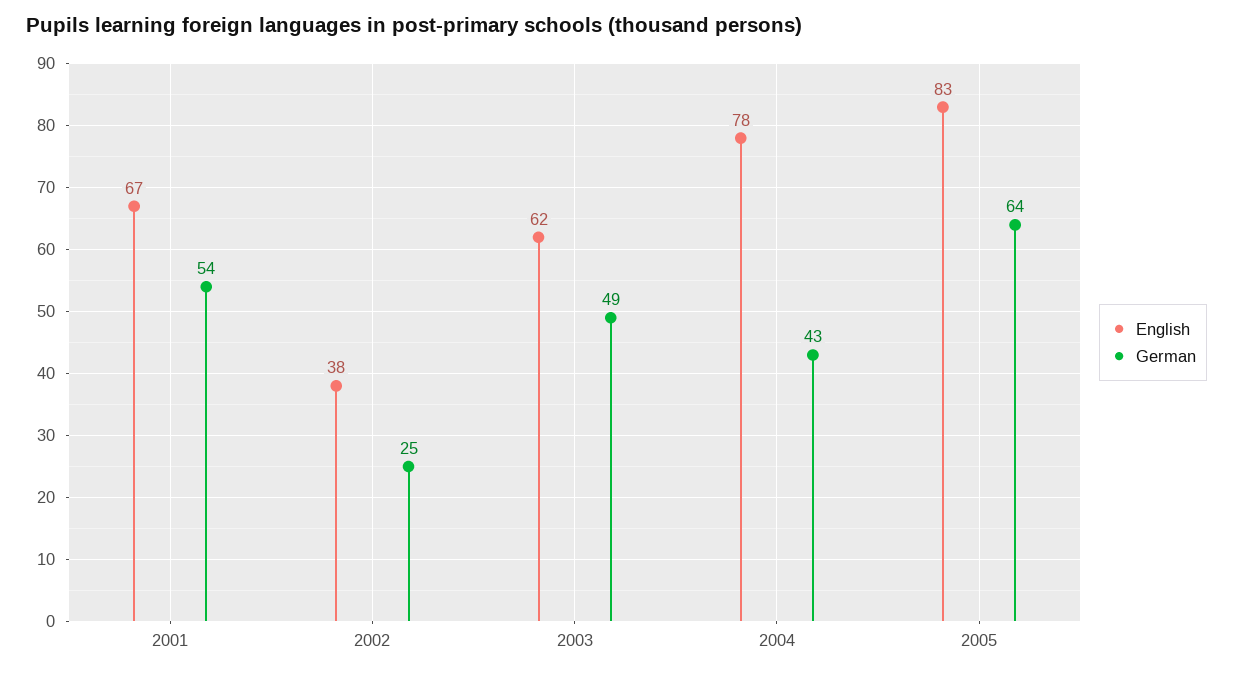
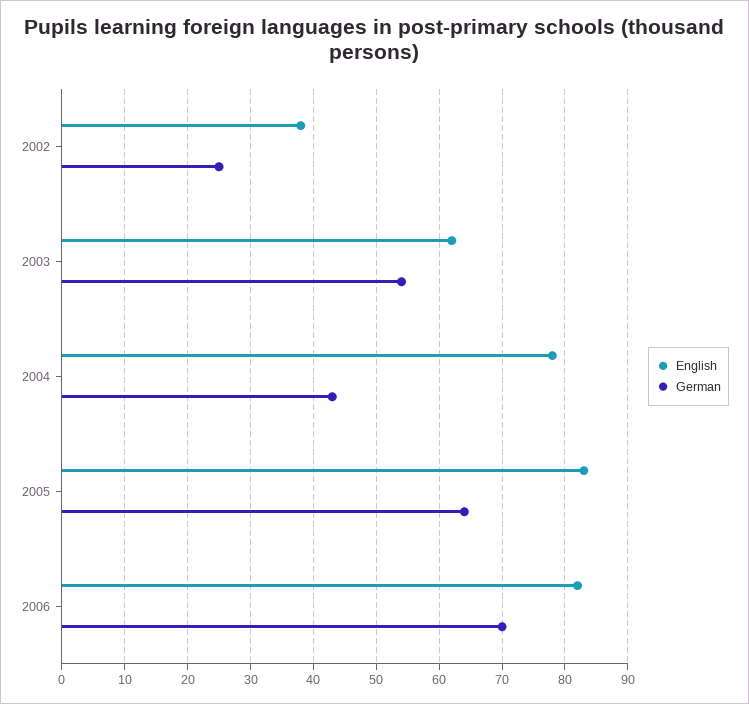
English, 2001: 67 -> none
German, 2001: 54 -> none
German, 2003: 49 -> 54
English, 2006: none -> 82
German, 2006: none -> 70

